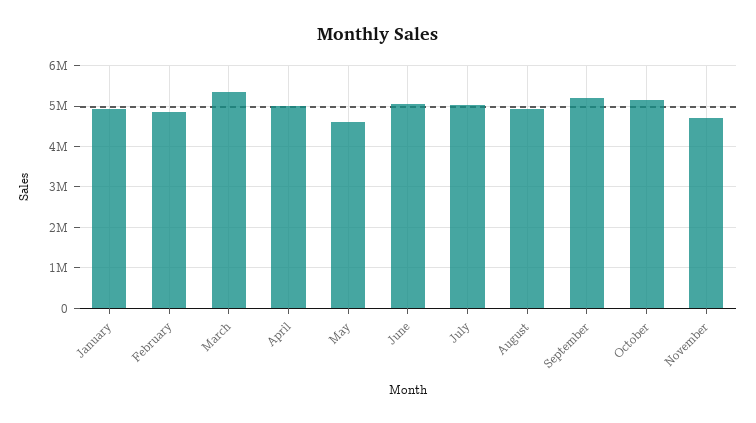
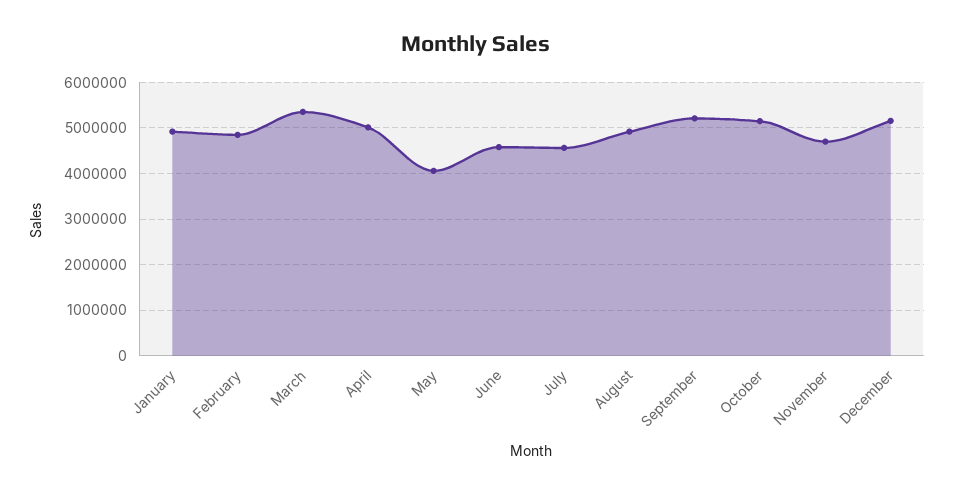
May: 4600000 -> 4000000
June: 5000000 -> 4600000
July: 5000000 -> 4600000
December: none -> 5200000

